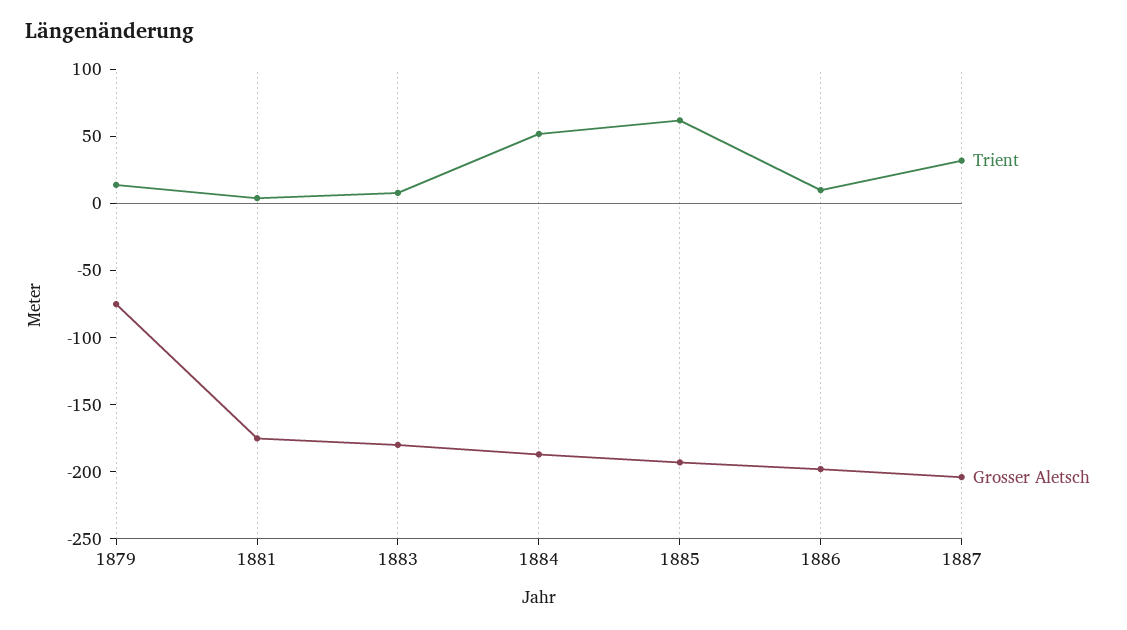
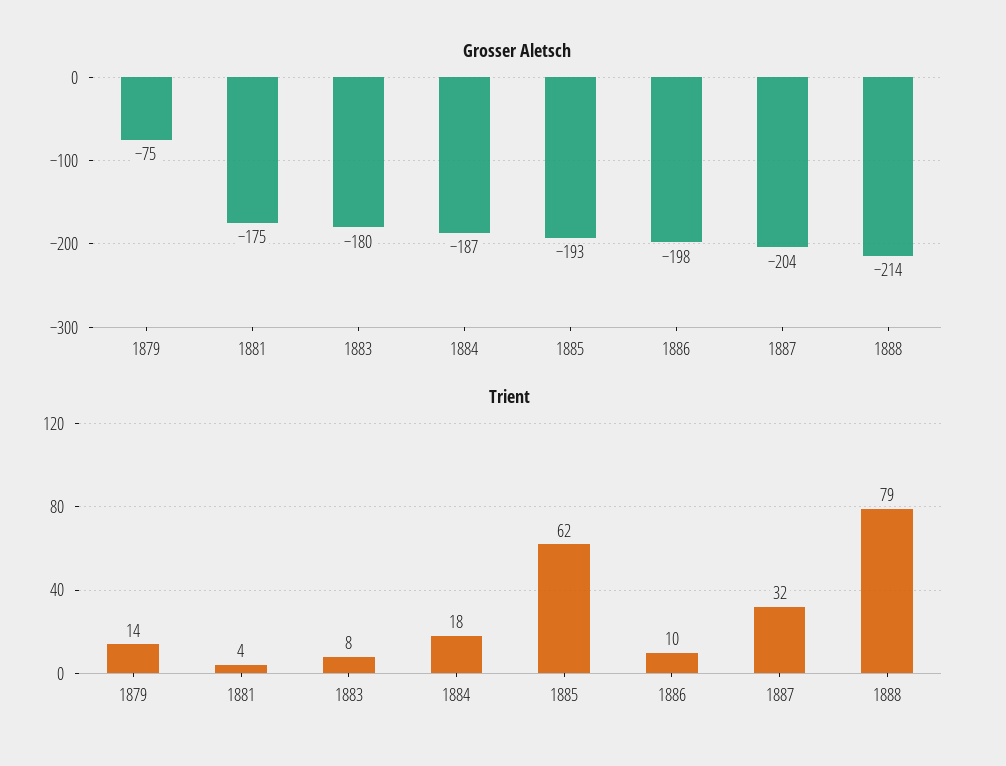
Trient, 1884: 50 -> 18
Grosser Aletsch, 1888: none -> -214
Trient, 1888: none -> 79

